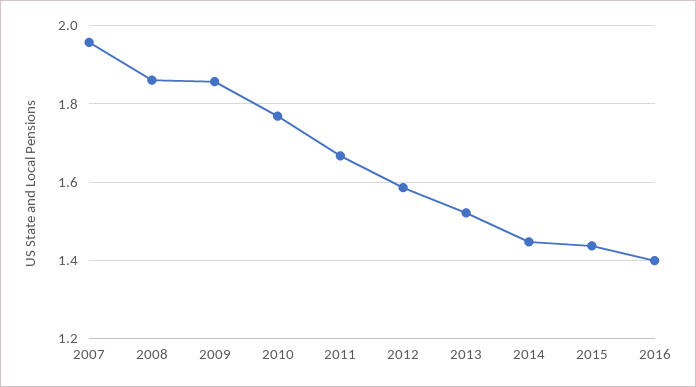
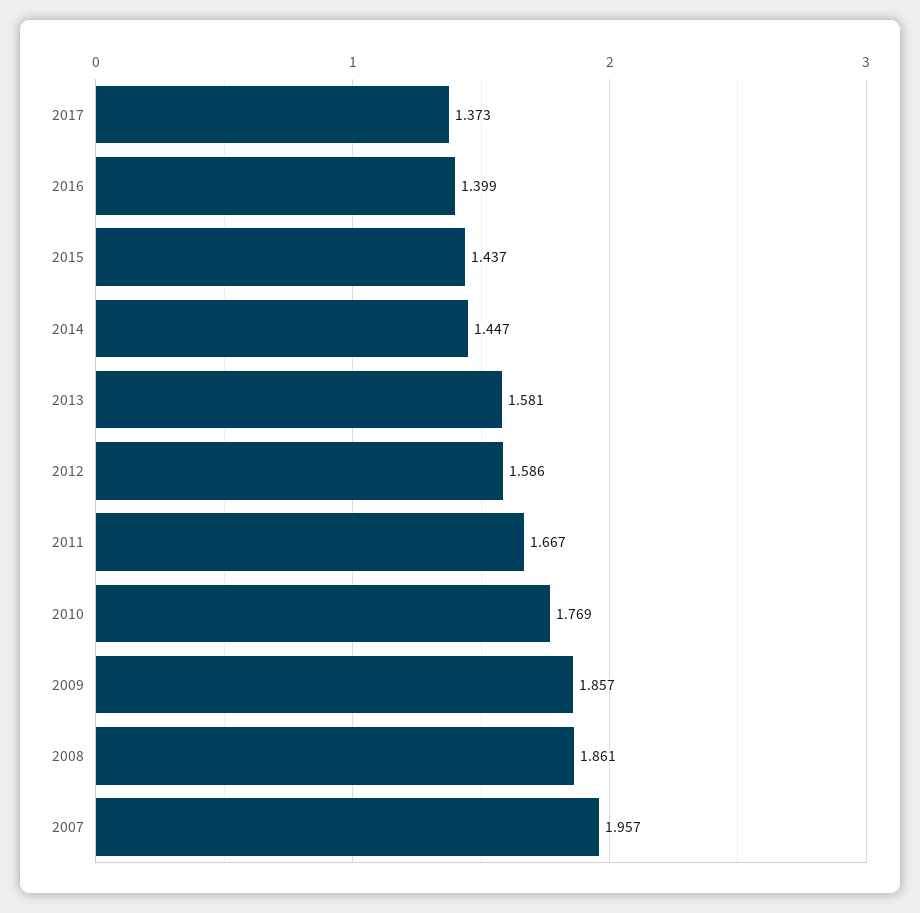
2013: 1.52 -> 1.581
2017: none -> 1.373

